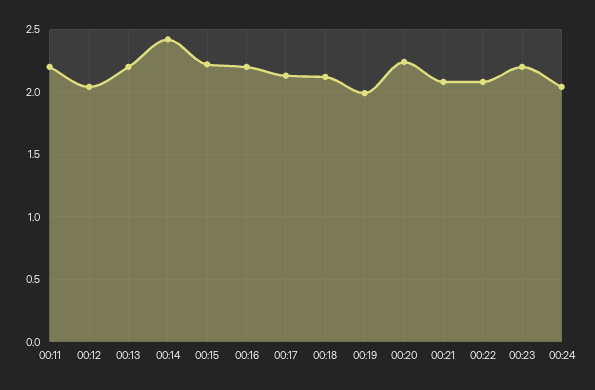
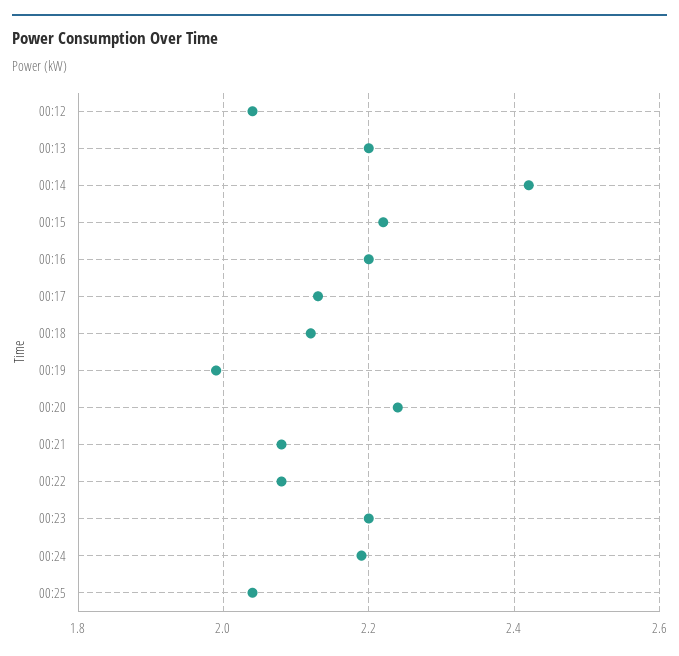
00:11: 2.2 -> none
00:24: 2.05 -> 2.2
00:25: none -> 2.05

